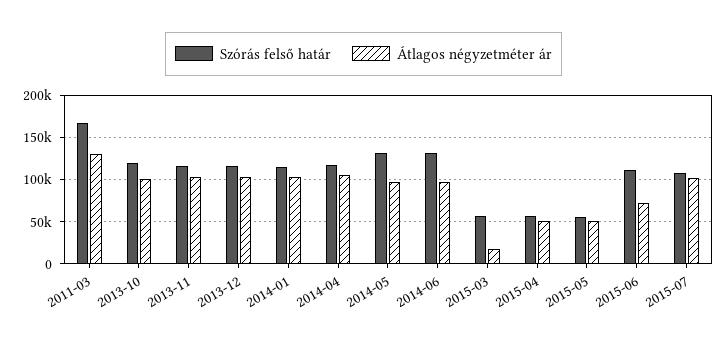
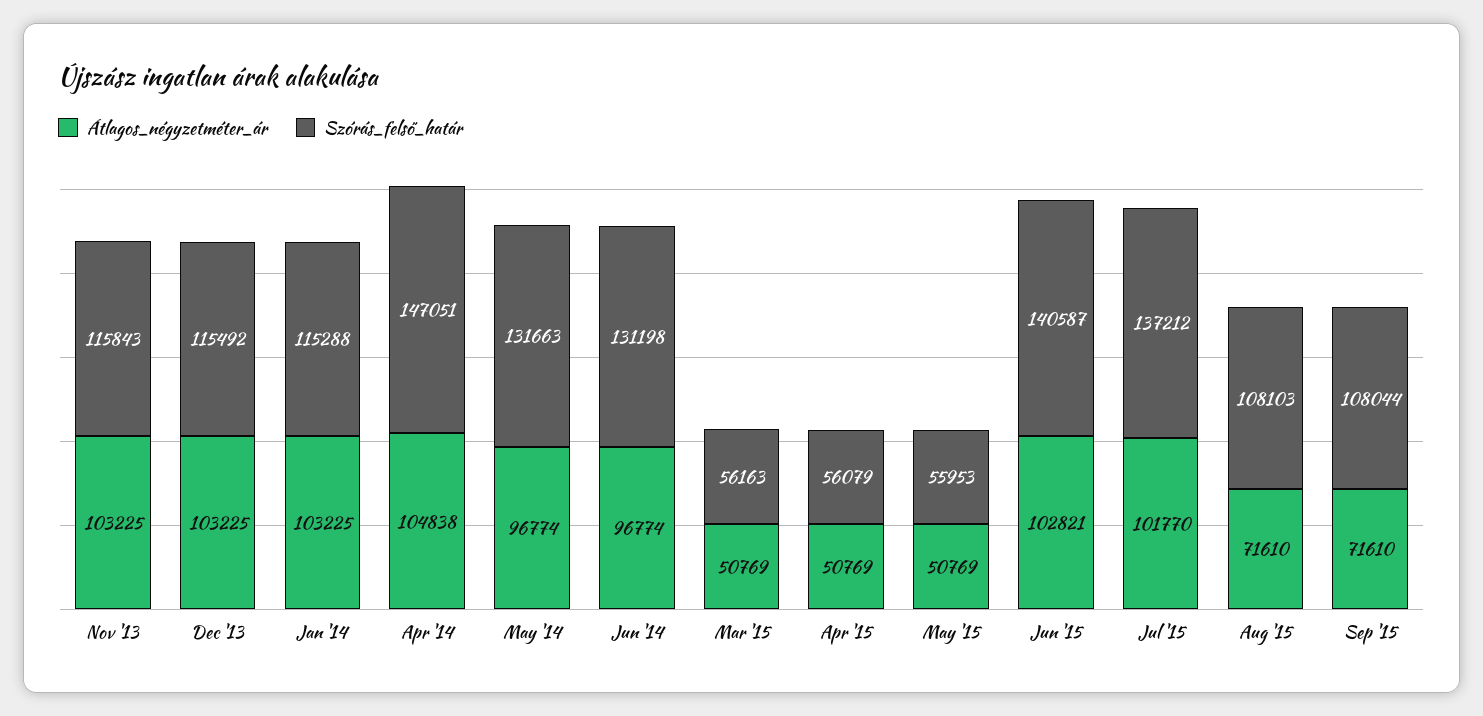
Szórás felső határ, 2011-03: 170000 -> none
Átlagos négyzetméter ár, 2011-03: 130000 -> none
Szórás felső határ, 2013-10: 120000 -> none
Átlagos négyzetméter ár, 2013-10: 100000 -> none
Szórás felső határ, 2014-04: 120000 -> 147051
Átlagos négyzetméter ár, 2015-03: 20000 -> 50769
Szórás felső határ, 2015-06: 110000 -> 140587
Átlagos négyzetméter ár, 2015-06: 70000 -> 102821
Szórás felső határ, 2015-07: 110000 -> 137212
Átlagos négyzetméter ár, Aug '15: none -> 71610
Szórás felső határ, Aug '15: none -> 108103
Átlagos négyzetméter ár, Sep '15: none -> 71610
Szórás felső határ, Sep '15: none -> 108044

